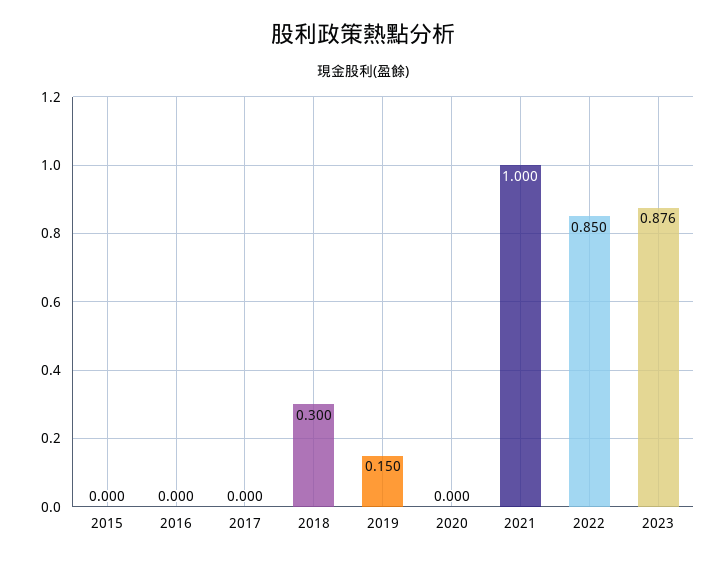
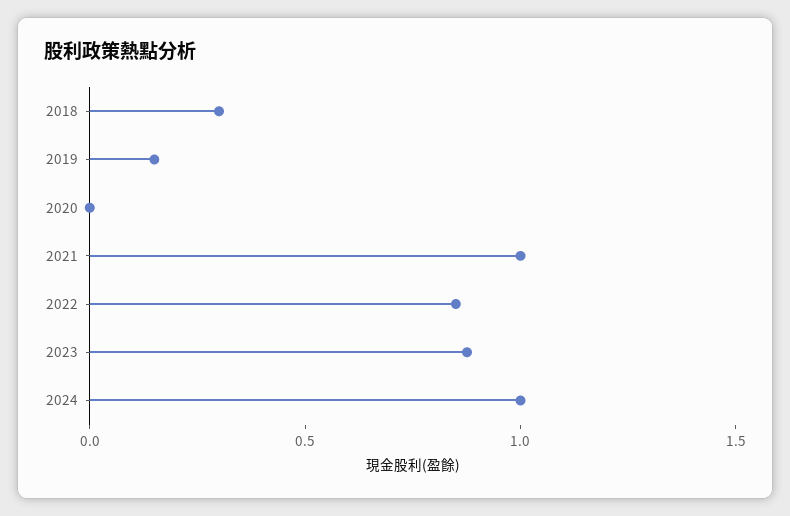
2015: 0 -> none
2016: 0 -> none
2017: 0 -> none
2024: none -> 1

